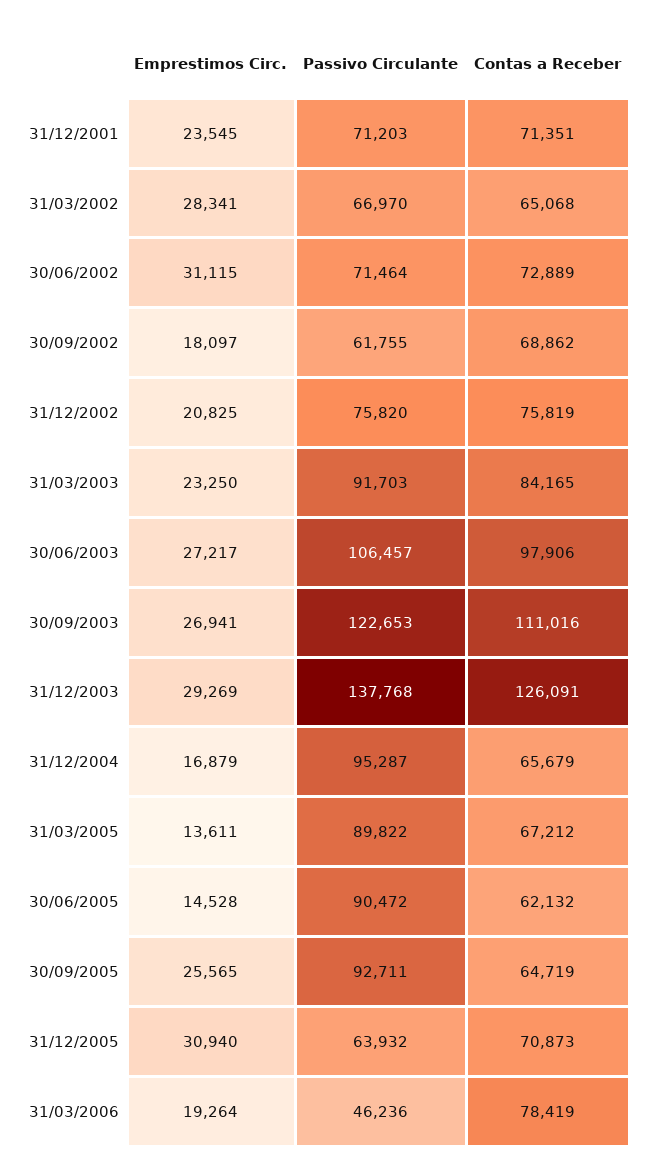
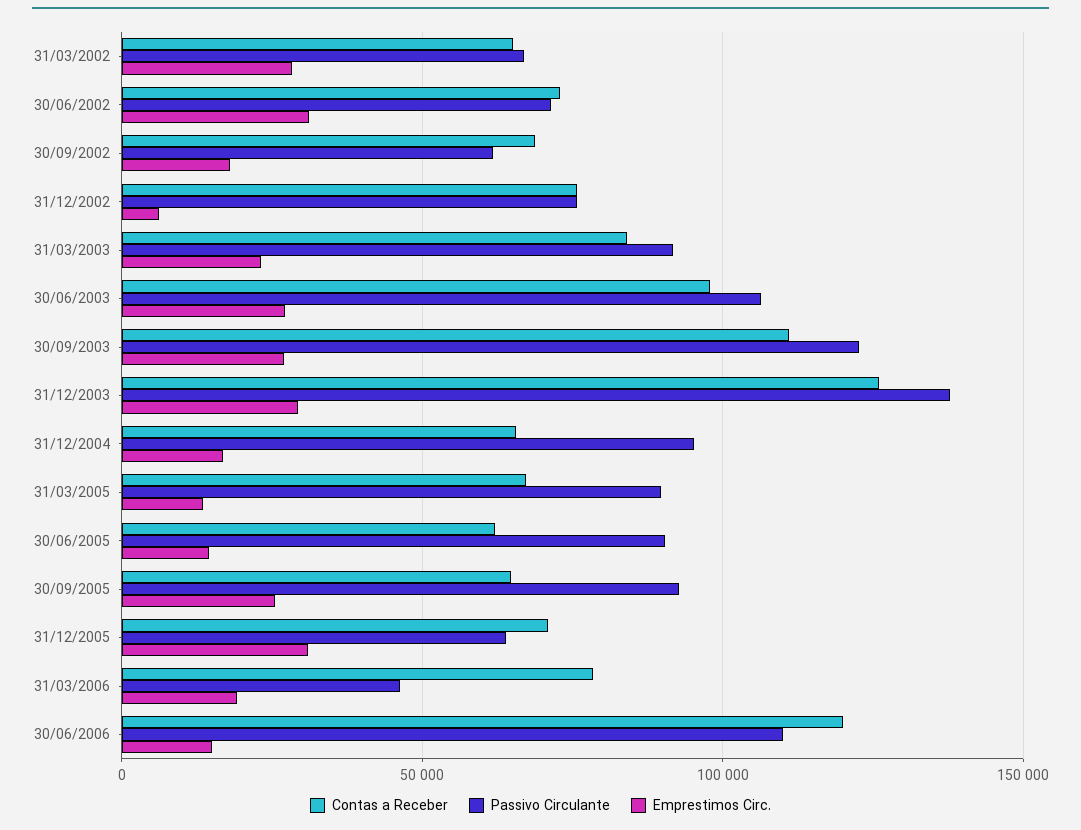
Emprestimos Circ., 31/12/2001: 23545 -> none
Passivo Circulante, 31/12/2001: 71203 -> none
Contas a Receber, 31/12/2001: 71351 -> none
Emprestimos Circ., 31/12/2002: 20825 -> 5000
Contas a Receber, 30/06/2006: none -> 120000
Passivo Circulante, 30/06/2006: none -> 110000
Emprestimos Circ., 30/06/2006: none -> 15000

